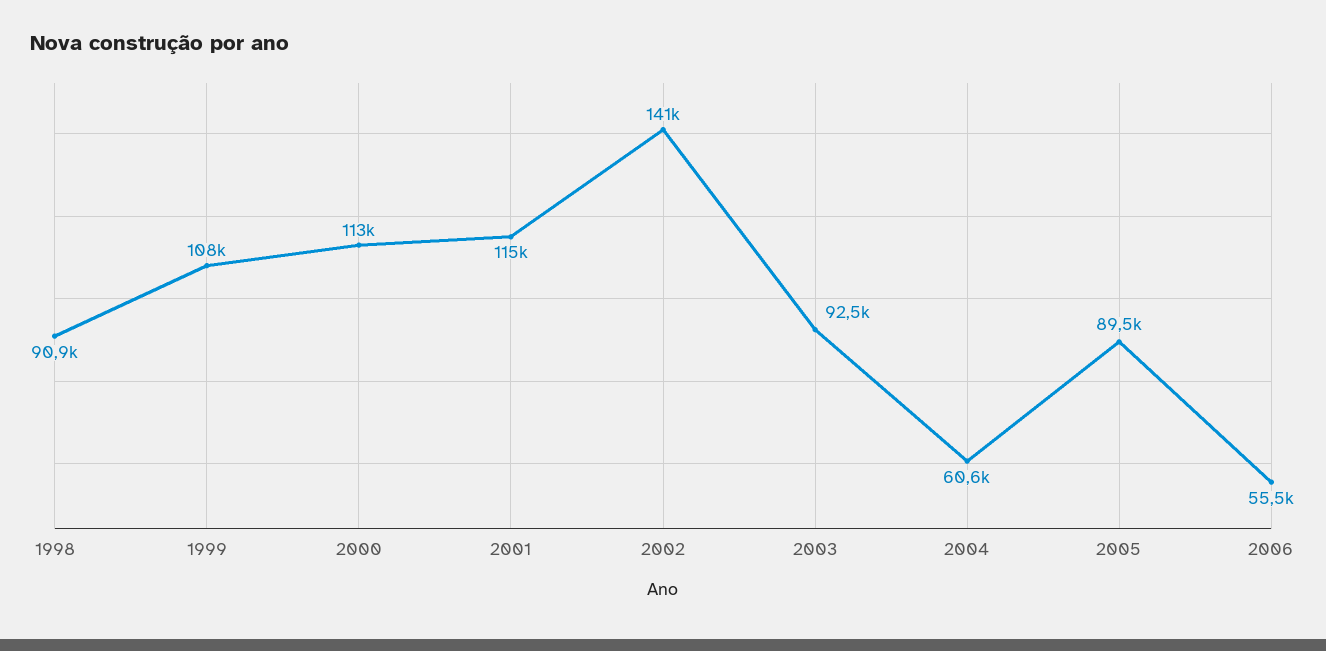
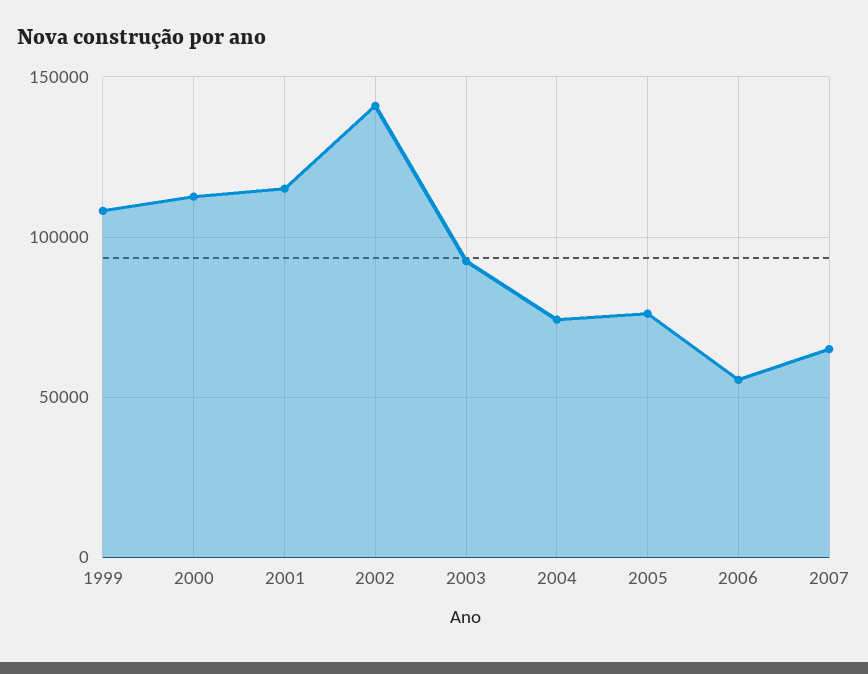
1998: 90900 -> none
2004: 60600 -> 75000
2005: 89500 -> 75000
2007: none -> 65000

